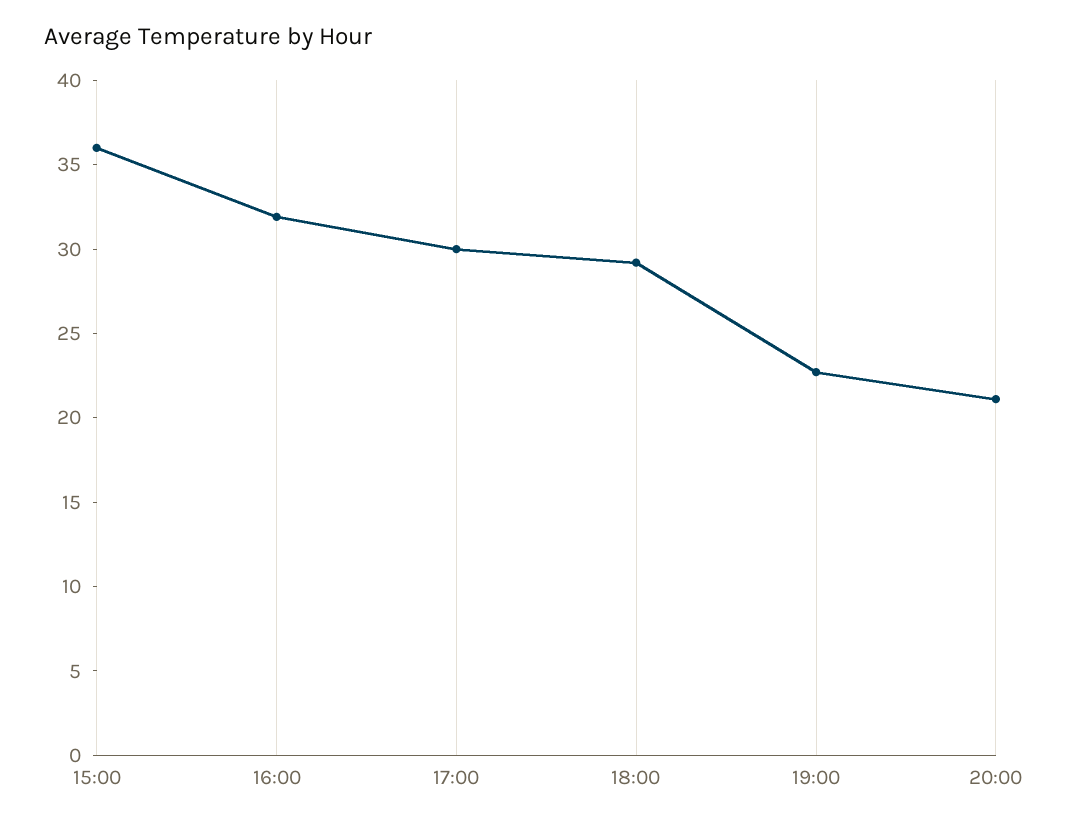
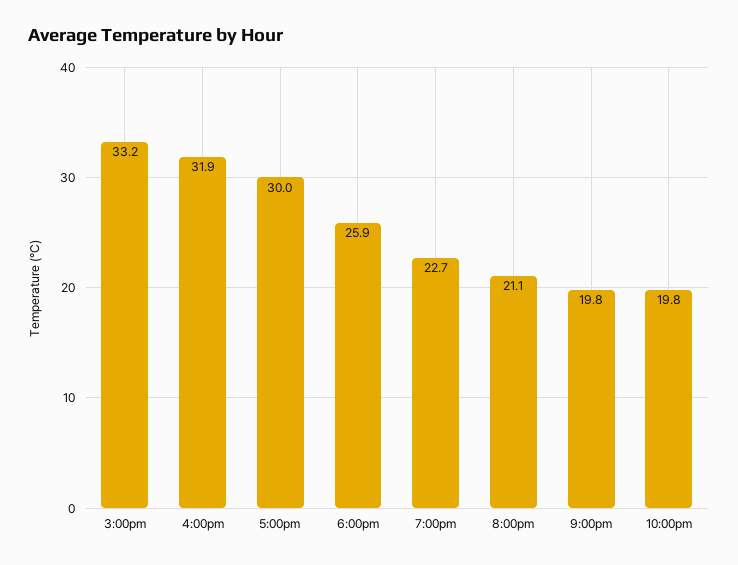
15:00: 36 -> 33.2
18:00: 29 -> 25.9
9:00pm: none -> 19.8
10:00pm: none -> 19.8

